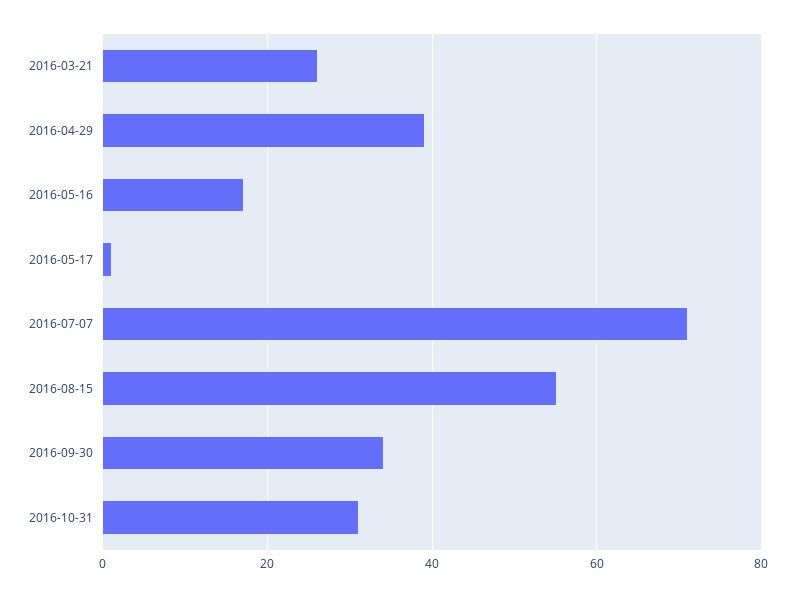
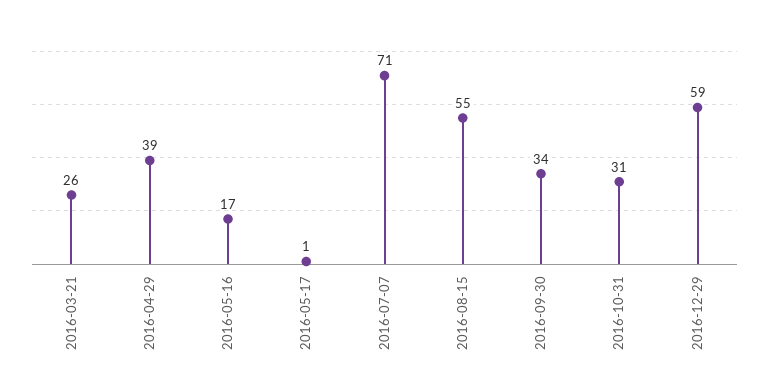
2016-12-29: none -> 59

